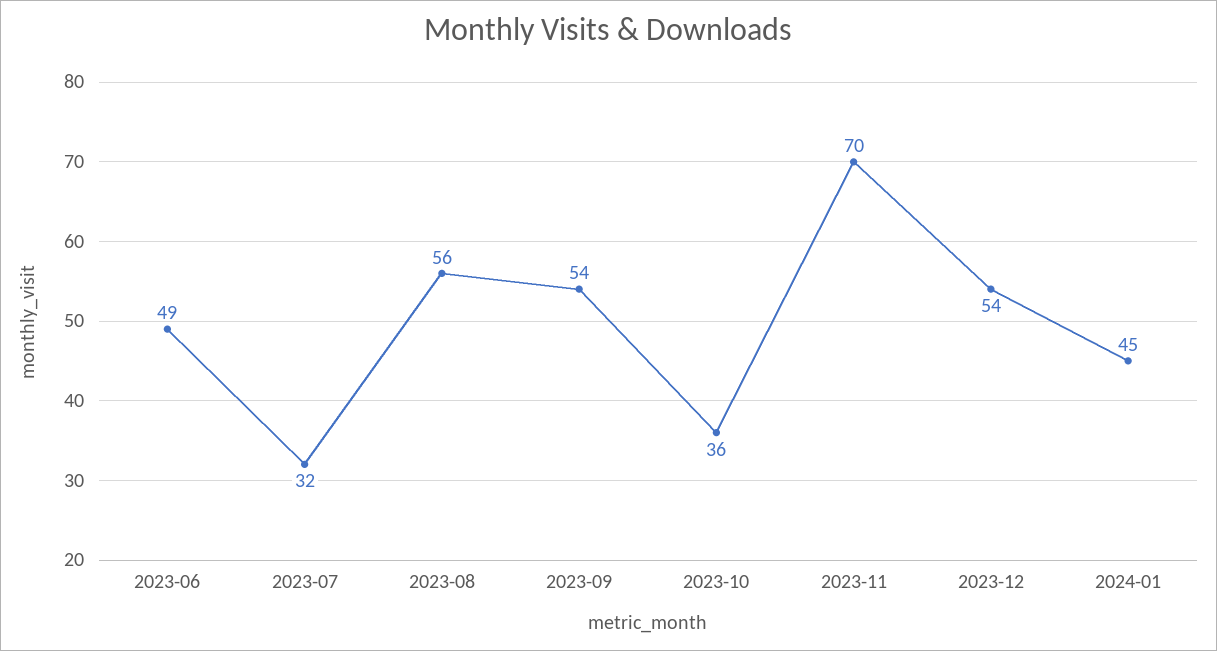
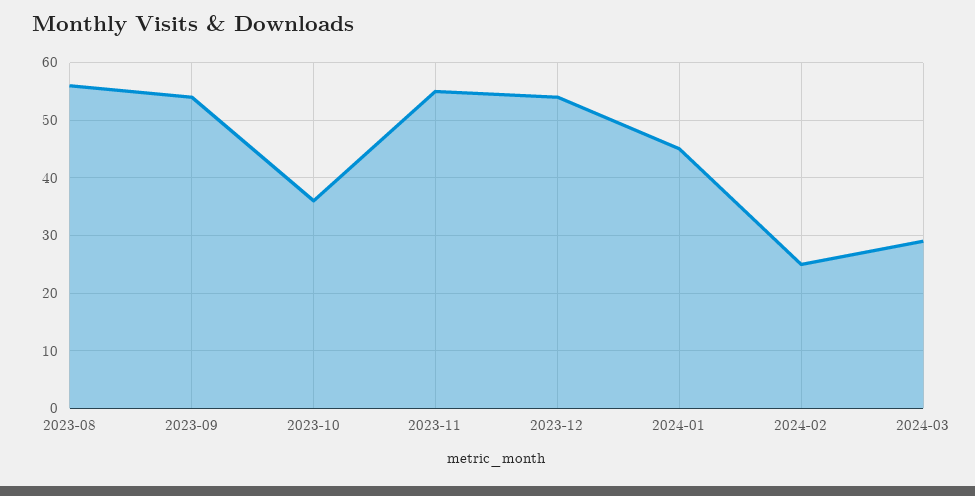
2023-06: 49 -> none
2023-07: 32 -> none
2023-11: 70 -> 55
2024-02: none -> 25
2024-03: none -> 30

